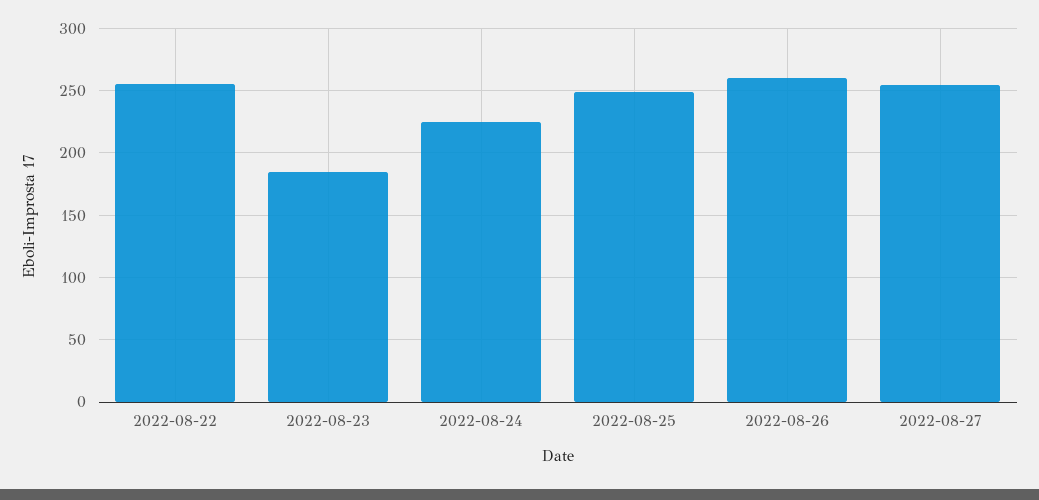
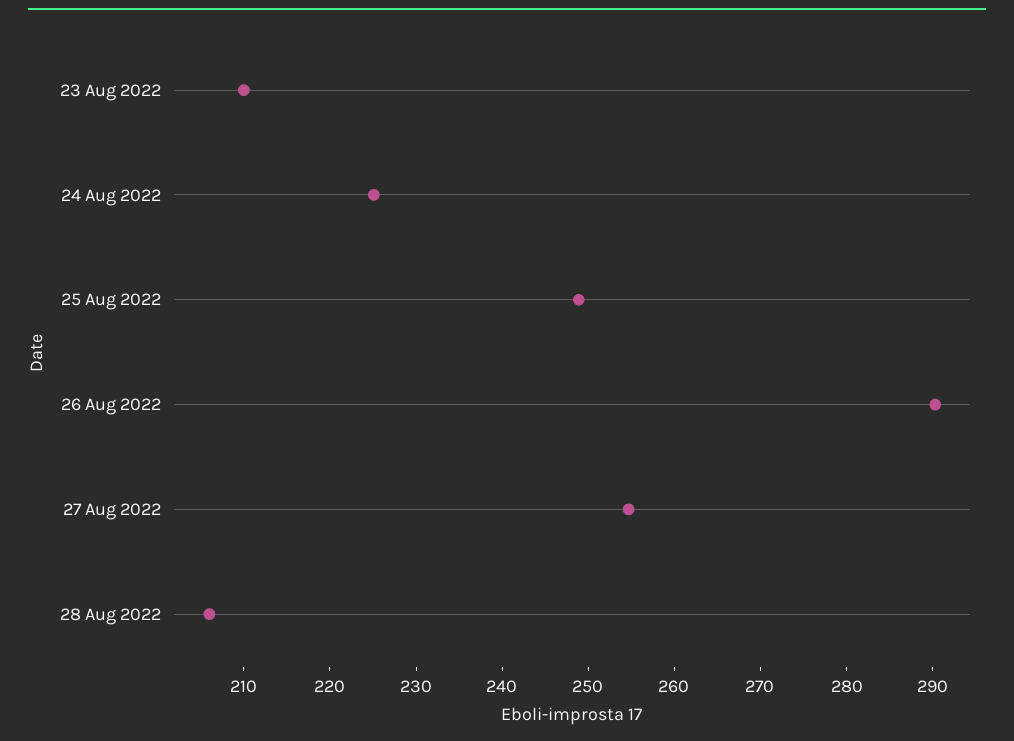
2022-08-22: 255 -> none
2022-08-23: 185 -> 210
2022-08-26: 260 -> 290
28 Aug 2022: none -> 206

